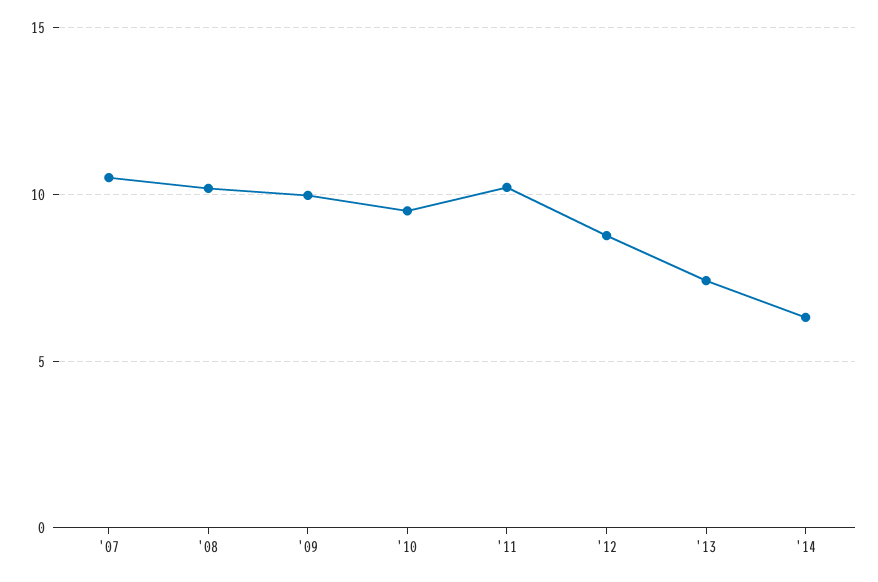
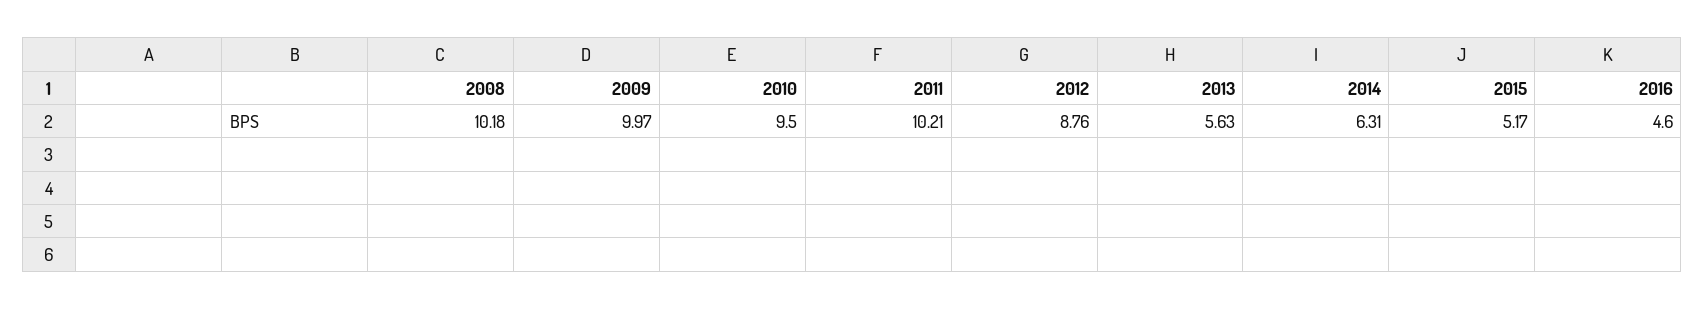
'07: 10.5 -> none
'13: 7.5 -> 5.63
2015: none -> 5.17
2016: none -> 4.6

